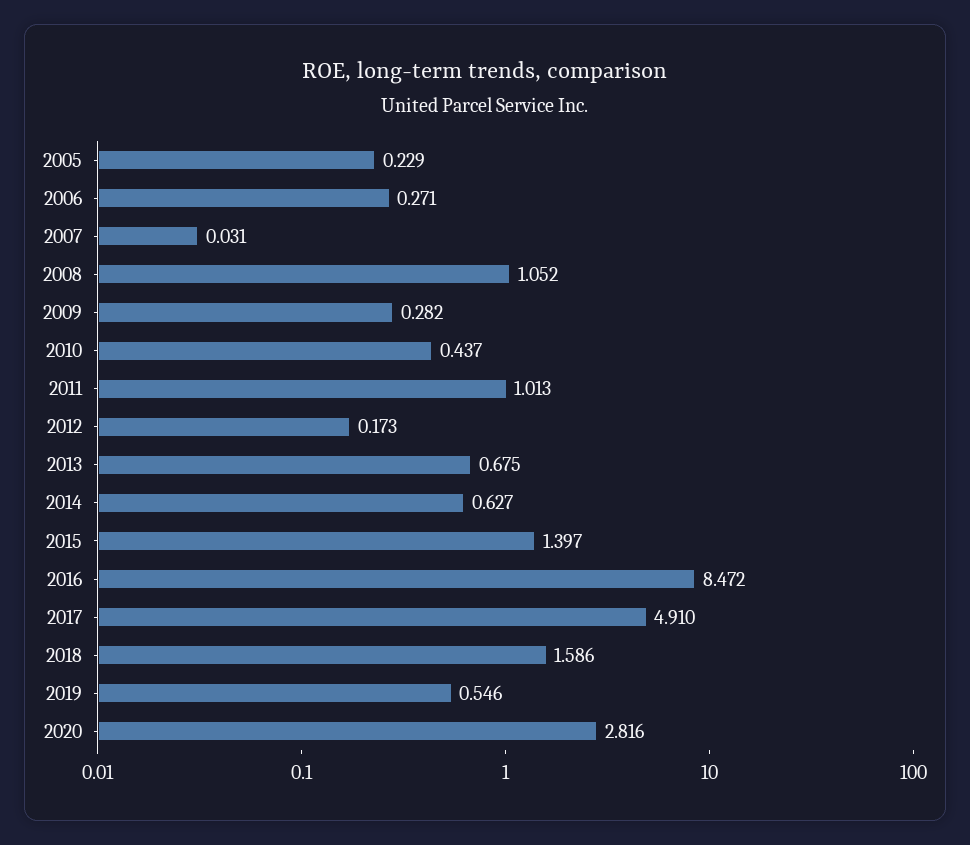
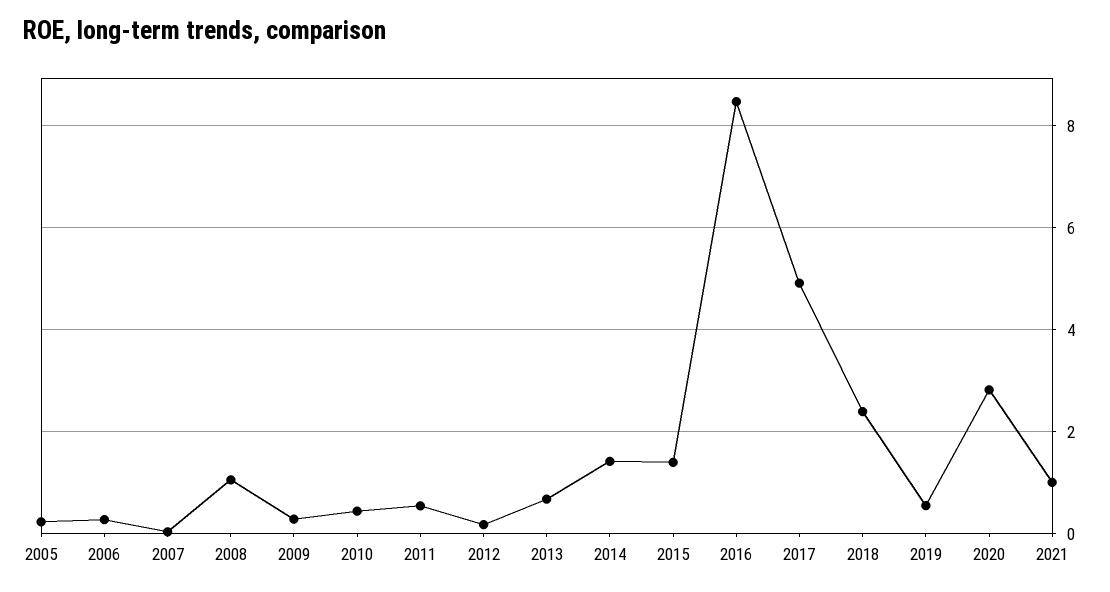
2011: 1.013 -> 0.6
2014: 0.627 -> 1.4
2018: 1.586 -> 2.4
2021: none -> 1

